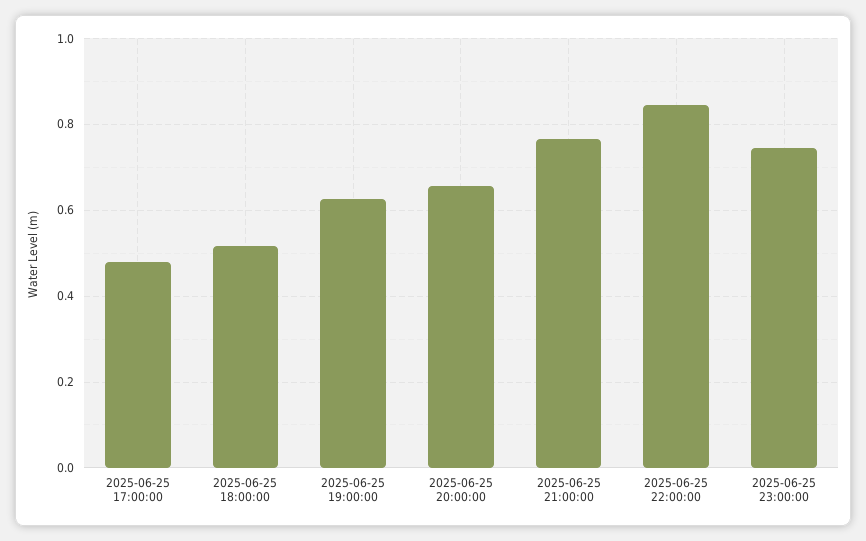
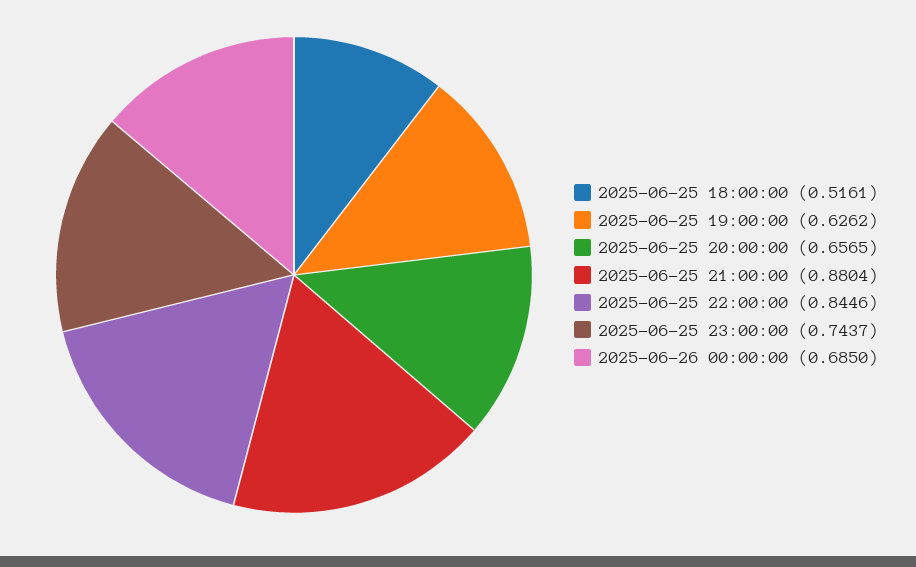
2025-06-25 17:00:00: 0.48 -> none
2025-06-25 21:00:00: 0.76 -> 0.8804
2025-06-26 00:00:00: none -> 0.685

